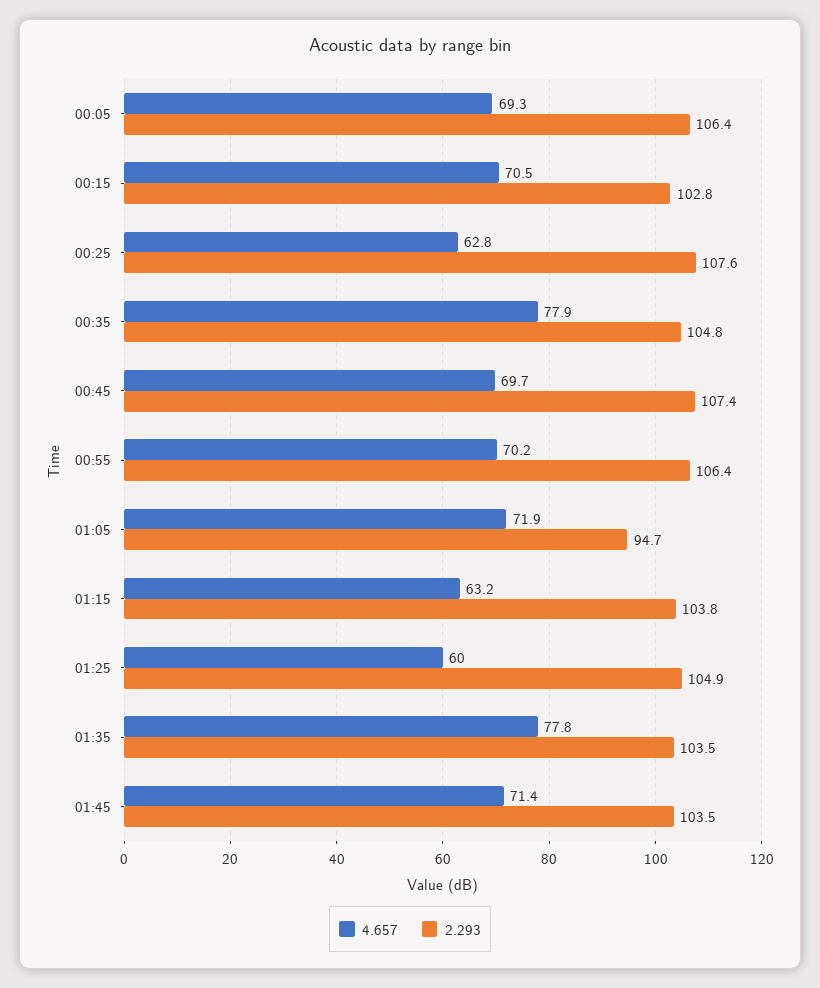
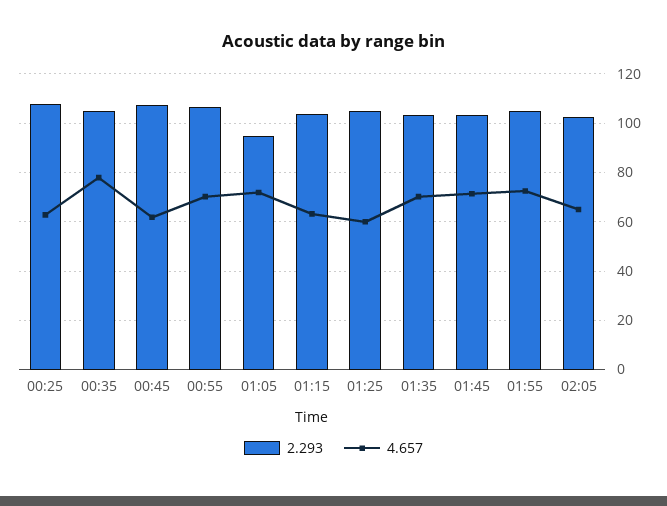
4.657, 00:05: 69.3 -> none
2.293, 00:05: 106.4 -> none
4.657, 00:15: 70.5 -> none
2.293, 00:15: 102.8 -> none
4.657, 00:45: 69.7 -> 62.5
4.657, 01:35: 77.8 -> 70
2.293, 01:55: none -> 105
4.657, 01:55: none -> 72.5
2.293, 02:05: none -> 102.5
4.657, 02:05: none -> 65

